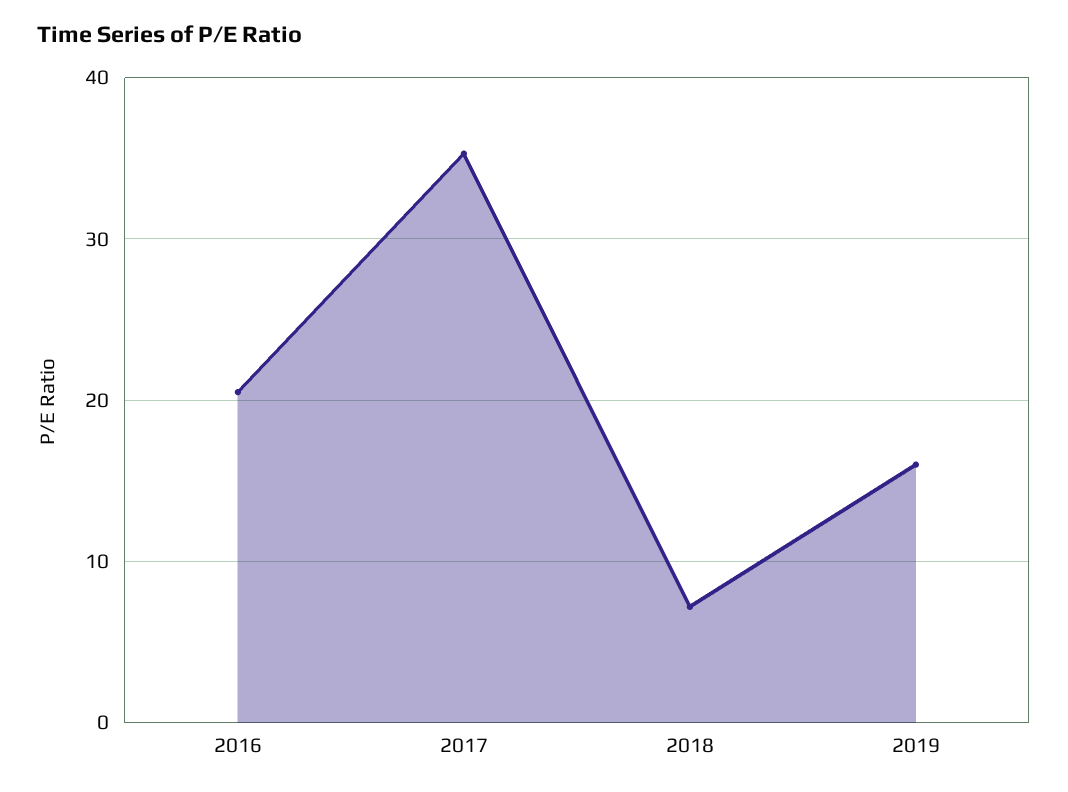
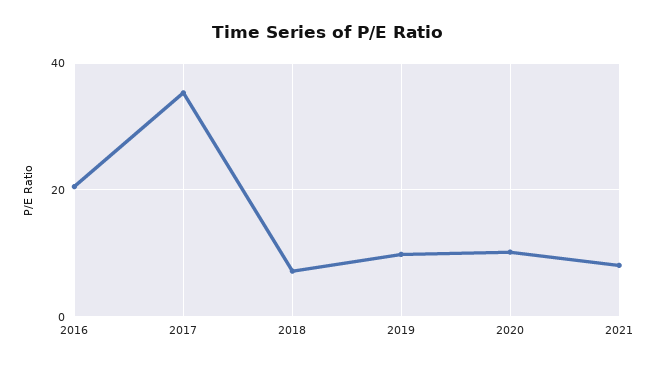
2019: 16 -> 10
2020: none -> 10
2021: none -> 8

